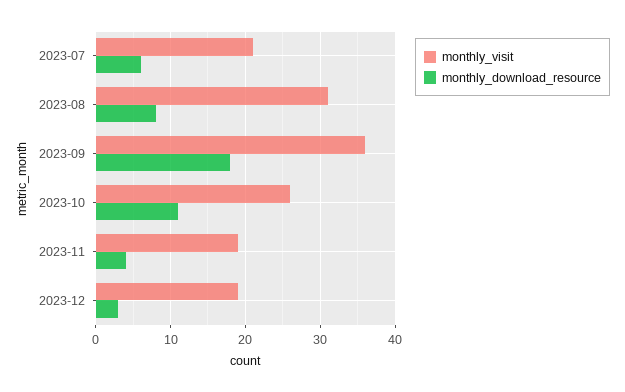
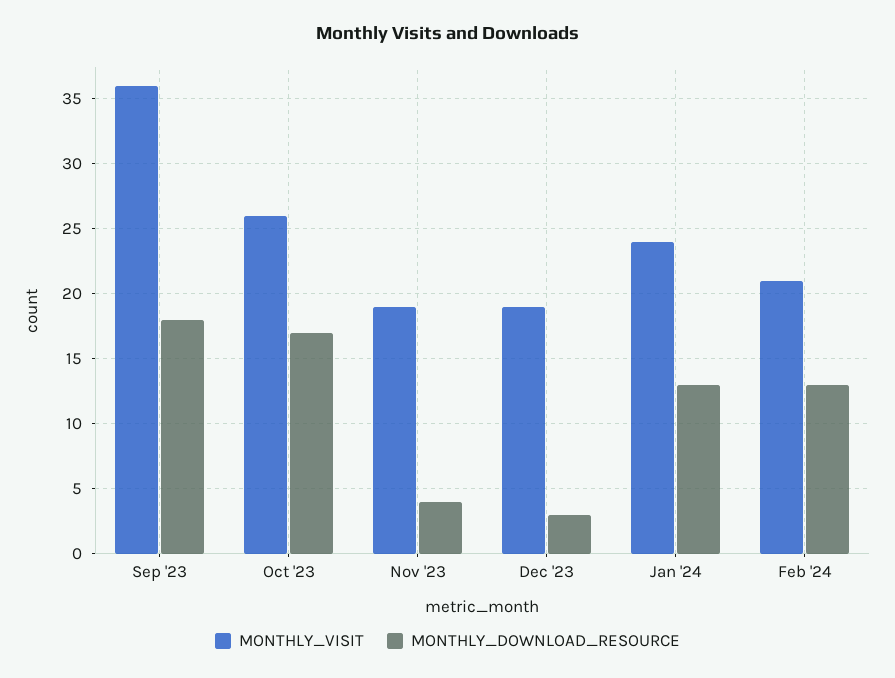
monthly_visit, 2023-07: 21 -> none
monthly_download_resource, 2023-07: 6 -> none
monthly_visit, 2023-08: 31 -> none
monthly_download_resource, 2023-08: 8 -> none
monthly_download_resource, 2023-10: 11 -> 17
monthly_visit, Jan '24: none -> 24
monthly_download_resource, Jan '24: none -> 13
monthly_visit, Feb '24: none -> 21
monthly_download_resource, Feb '24: none -> 13

